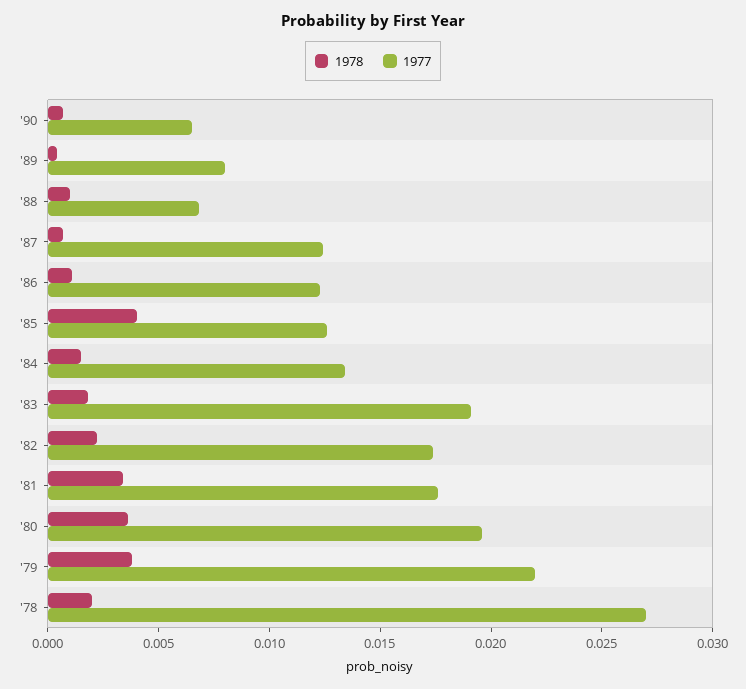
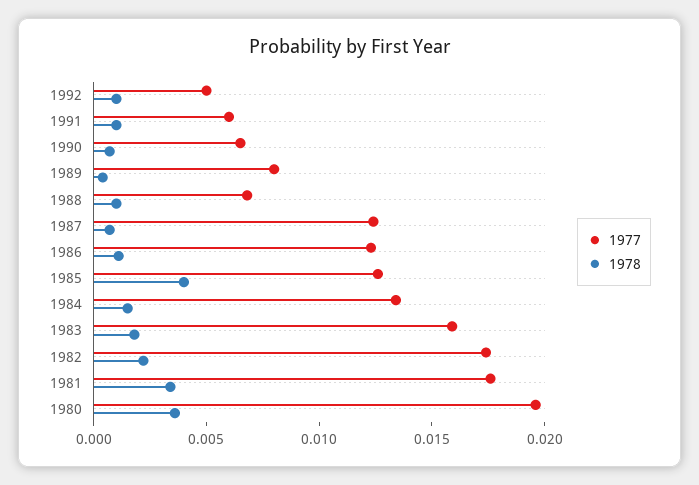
1977, '83: 0.019 -> 0.016
1978, '79: 0.004 -> none
1977, '79: 0.022 -> none
1978, '78: 0.002 -> none
1977, '78: 0.027 -> none
1977, 1992: none -> 0.005
1978, 1992: none -> 0.001
1977, 1991: none -> 0.006
1978, 1991: none -> 0.001

